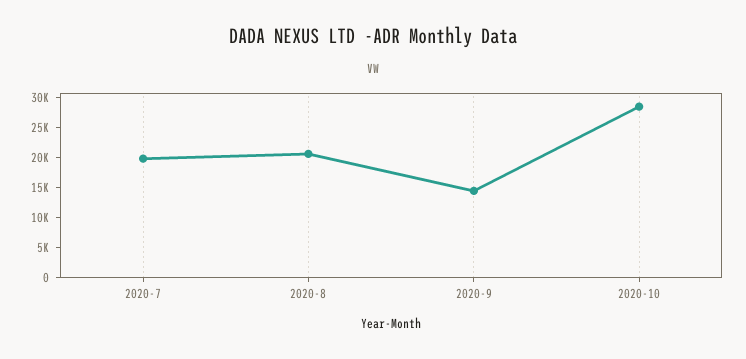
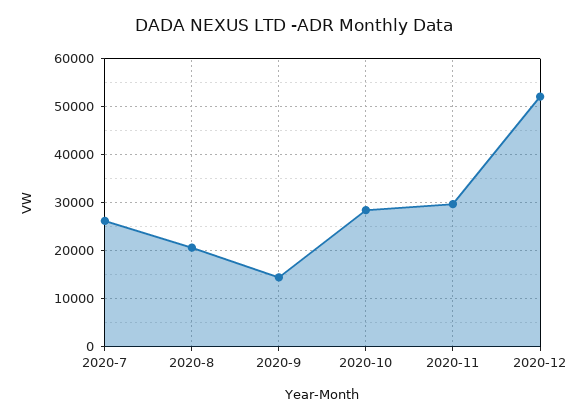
2020-7: 20000 -> 26000
2020-11: none -> 30000
2020-12: none -> 52000

